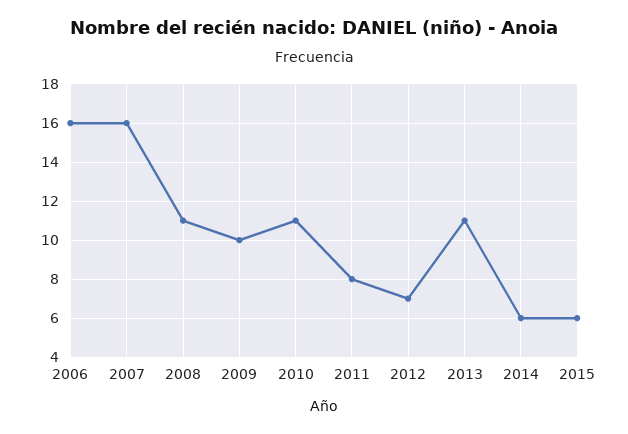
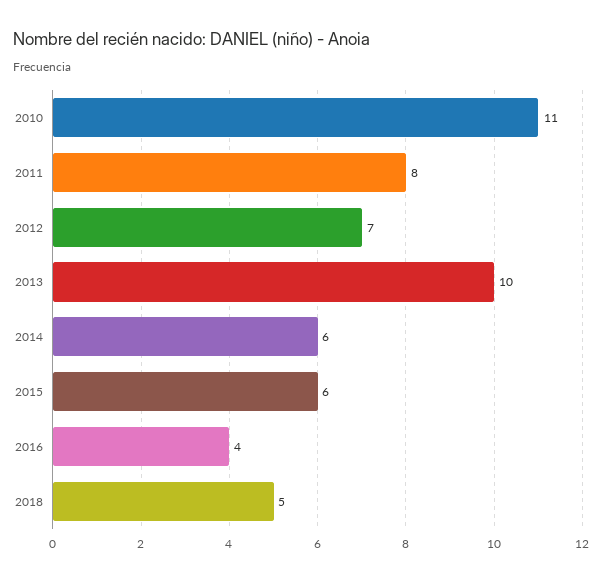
2006: 16 -> none
2007: 16 -> none
2008: 11 -> none
2009: 10 -> none
2013: 11 -> 10
2016: none -> 4
2018: none -> 5

